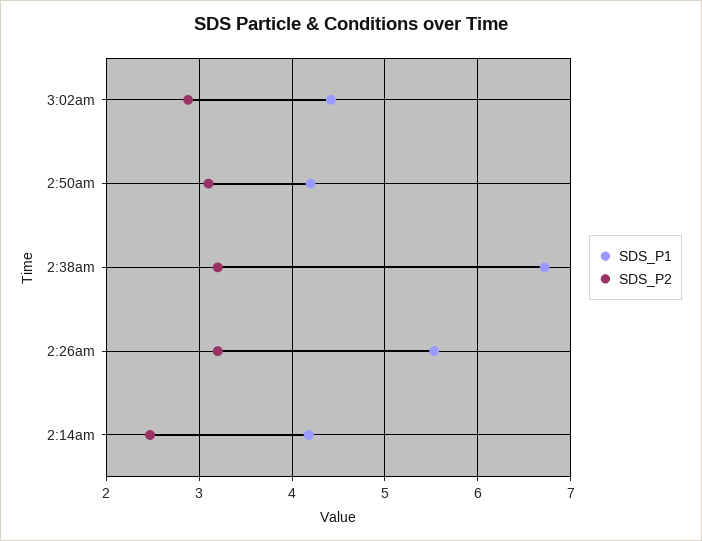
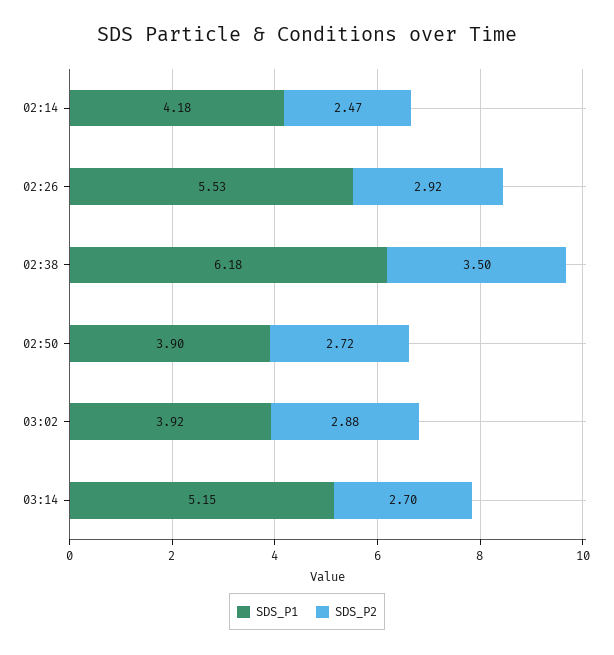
SDS_P1, 3:02am: 4.4 -> 3.92
SDS_P1, 2:50am: 4.2 -> 3.9
SDS_P2, 2:50am: 3.1 -> 2.72
SDS_P1, 2:38am: 6.7 -> 6.18
SDS_P2, 2:38am: 3.2 -> 3.5
SDS_P2, 2:26am: 3.2 -> 2.92
SDS_P1, 03:14: none -> 5.15
SDS_P2, 03:14: none -> 2.7

